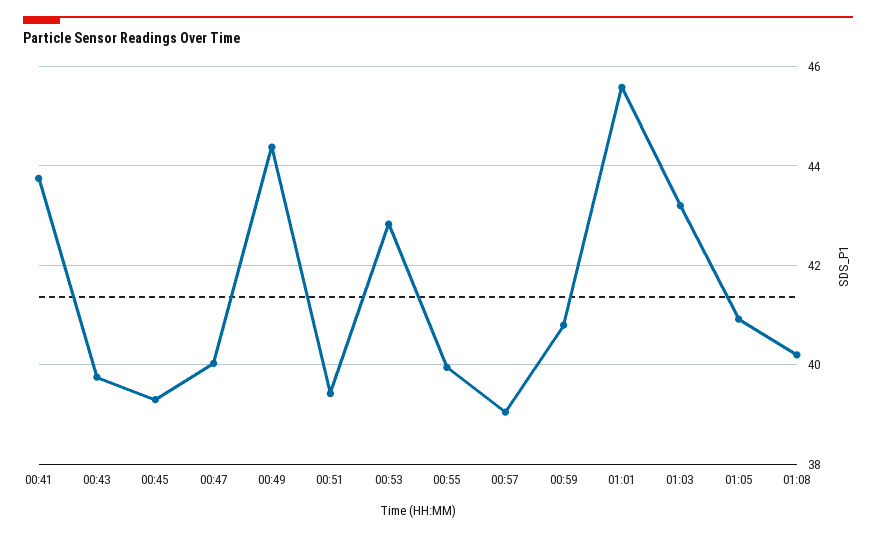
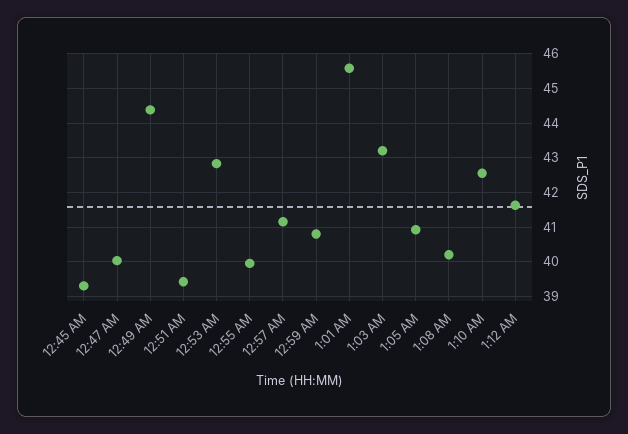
00:41: 43.8 -> none
00:43: 39.8 -> none
00:57: 39 -> 41.2
1:10 AM: none -> 42.6
1:12 AM: none -> 41.6

